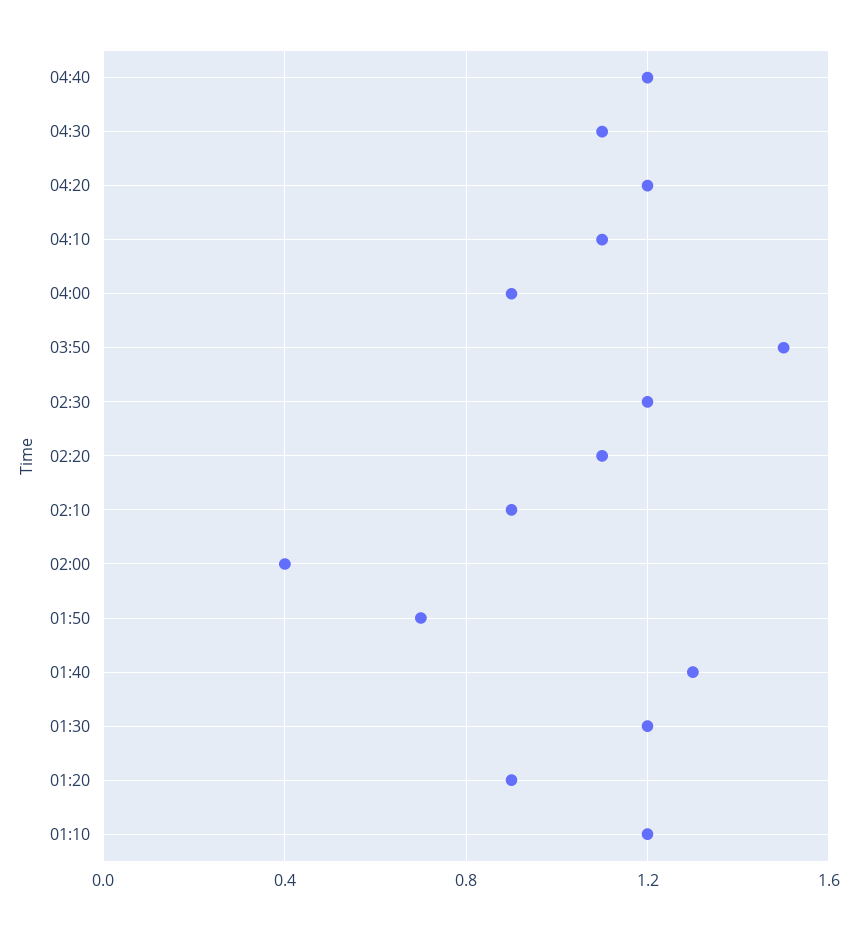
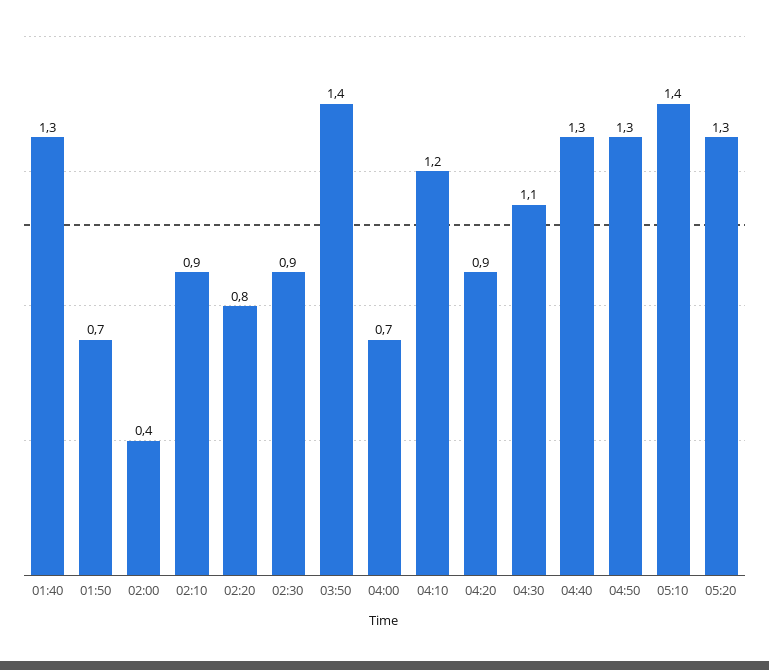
04:40: 1.2 -> 1.3
04:20: 1.2 -> 0.9
04:10: 1.1 -> 1.2
04:00: 0.9 -> 0.7
03:50: 1.5 -> 1.4
02:30: 1.2 -> 0.9
02:20: 1.1 -> 0.8
01:30: 1.2 -> none
01:20: 0.9 -> none
01:10: 1.2 -> none
04:50: none -> 1.3
05:10: none -> 1.4
05:20: none -> 1.3

